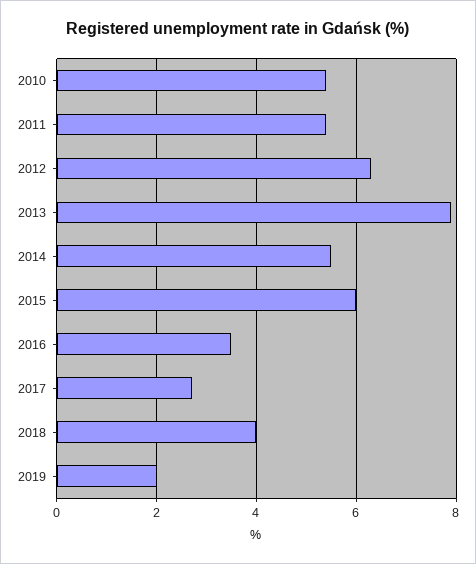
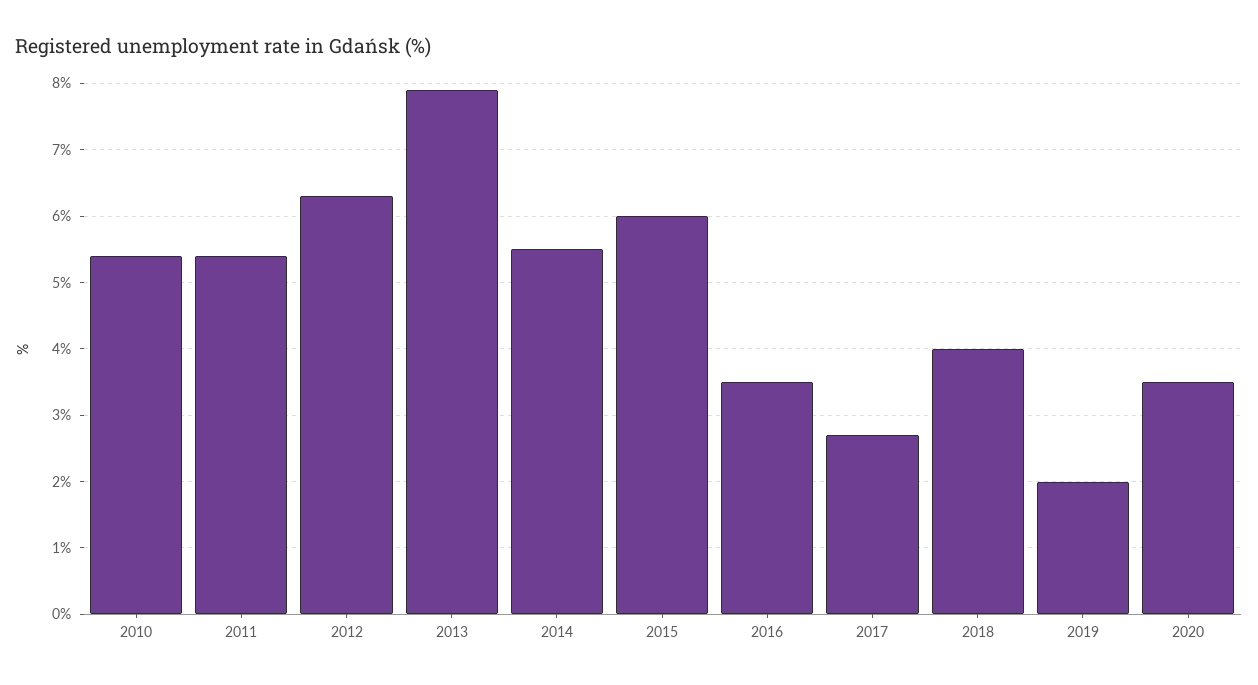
2020: none -> 3.5

